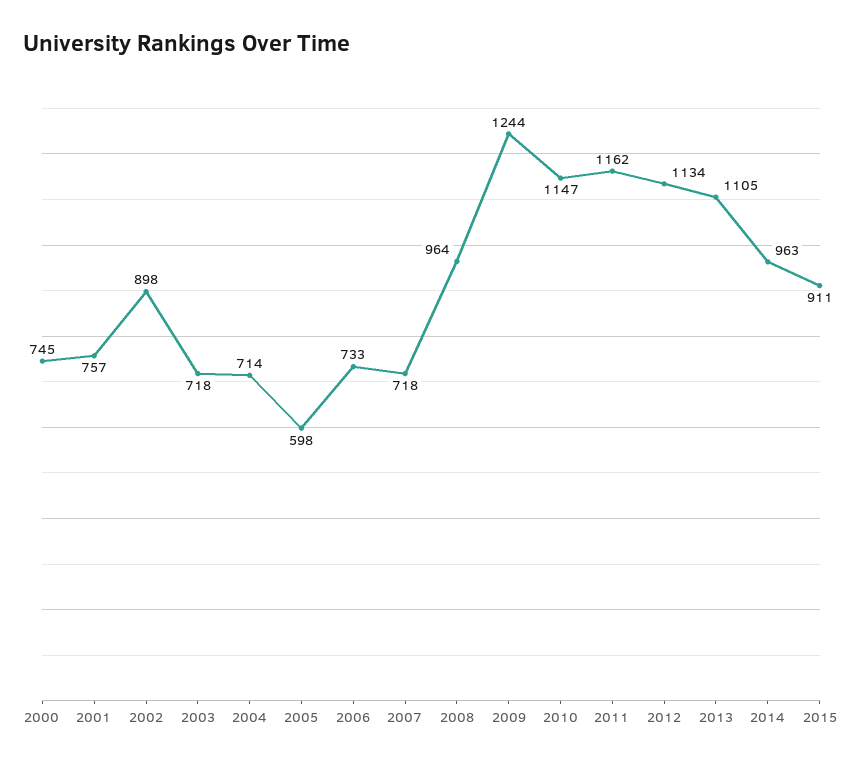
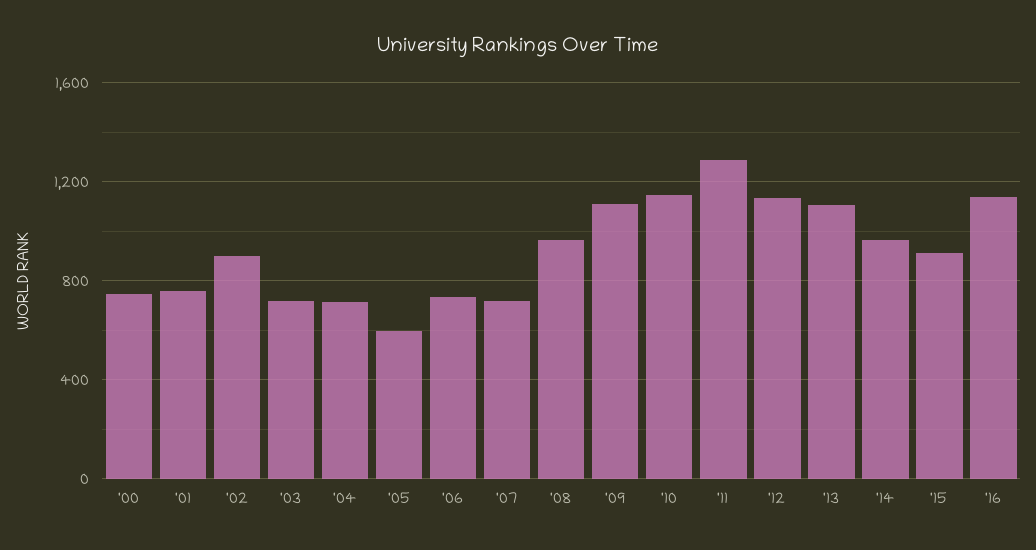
2009: 1244 -> 1100
2011: 1162 -> 1300
'16: none -> 1150

